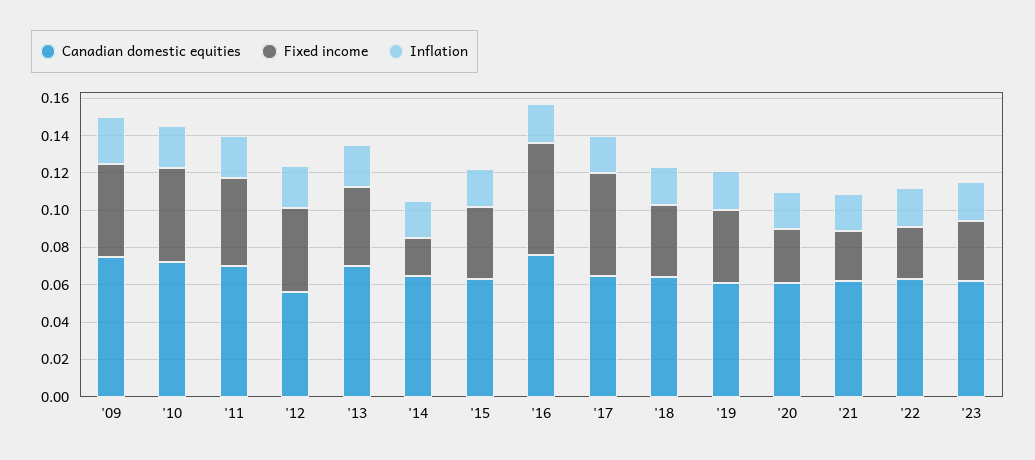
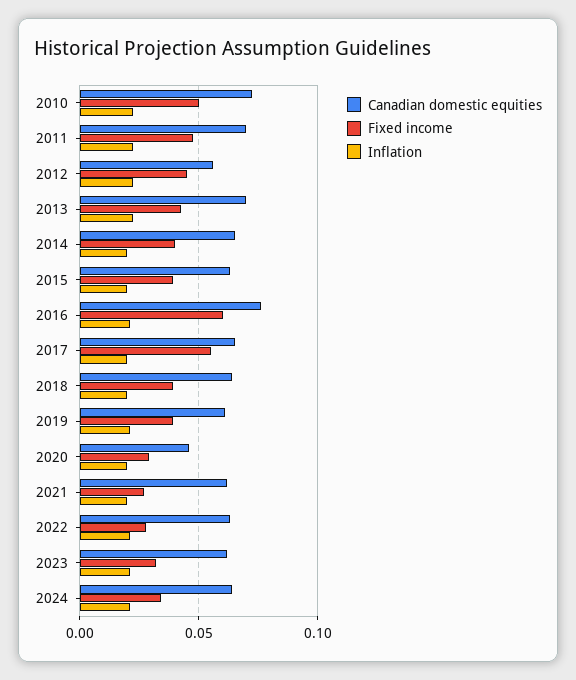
Canadian domestic equities, '09: 0.075 -> none
Fixed income, '09: 0.05 -> none
Inflation, '09: 0.025 -> none
Fixed income, '14: 0.02 -> 0.04
Canadian domestic equities, '20: 0.06 -> 0.045
Canadian domestic equities, 2024: none -> 0.065
Fixed income, 2024: none -> 0.035
Inflation, 2024: none -> 0.02

